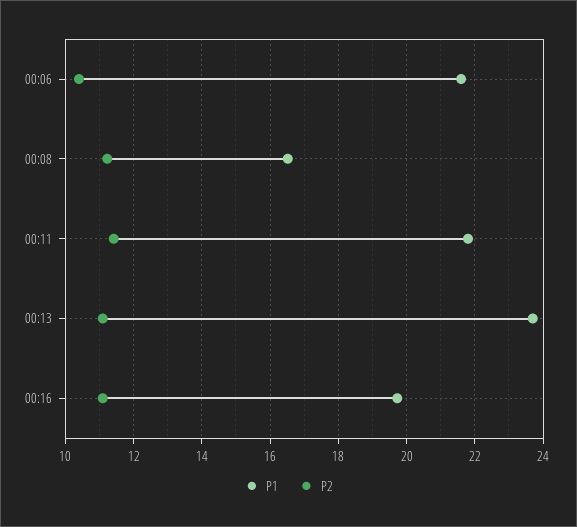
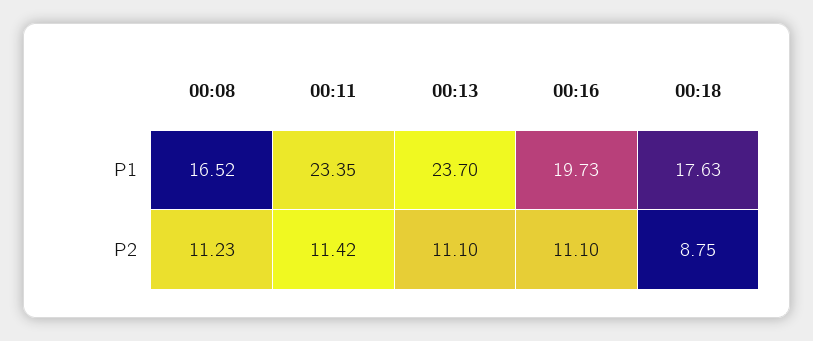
P1, 00:06: 21.6 -> none
P2, 00:06: 10.4 -> none
P1, 00:11: 21.8 -> 23.35
P1, 00:18: none -> 17.63
P2, 00:18: none -> 8.75

